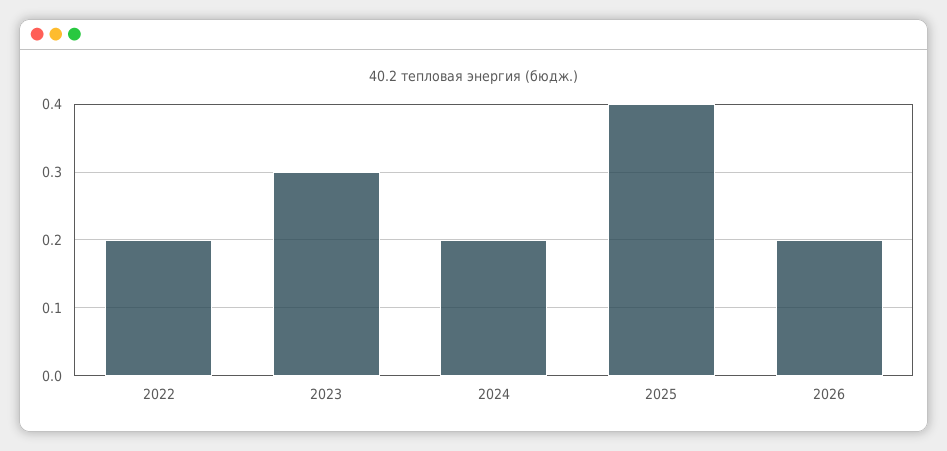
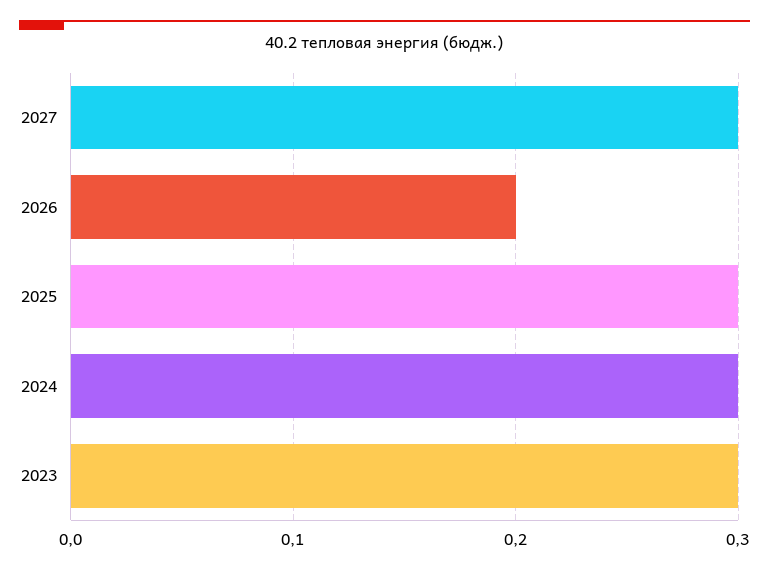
2022: 0.2 -> none
2024: 0.2 -> 0.3
2025: 0.4 -> 0.3
2027: none -> 0.3

